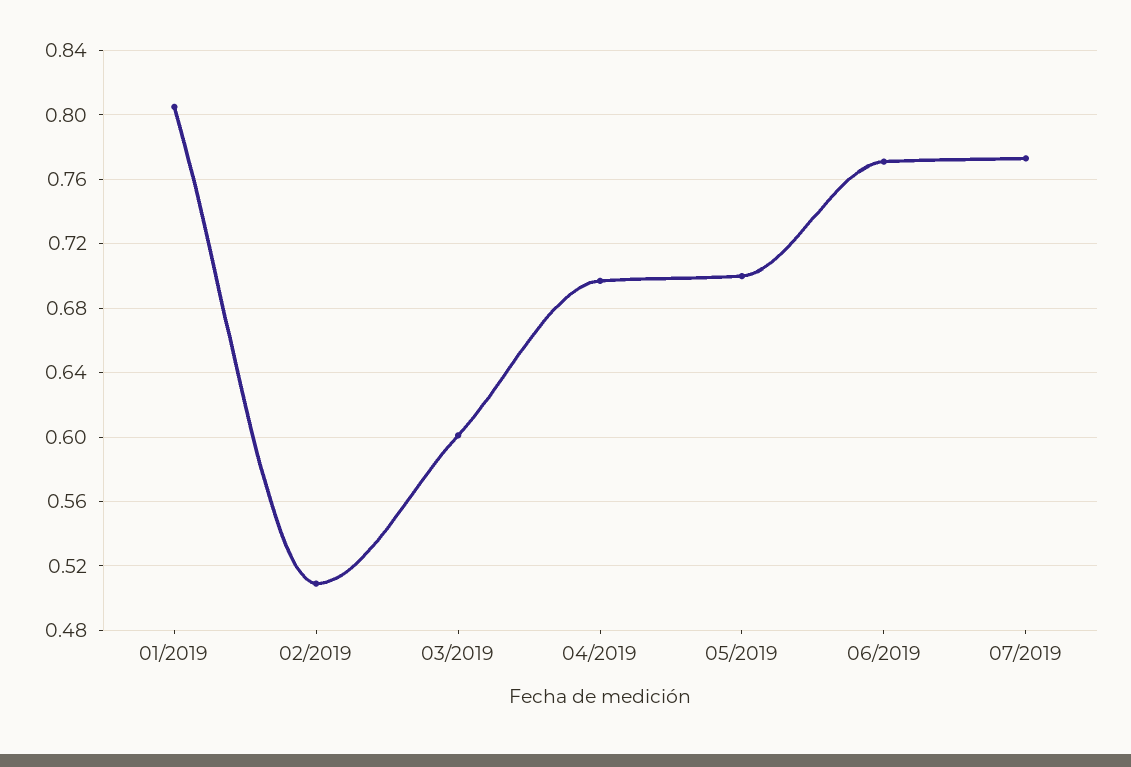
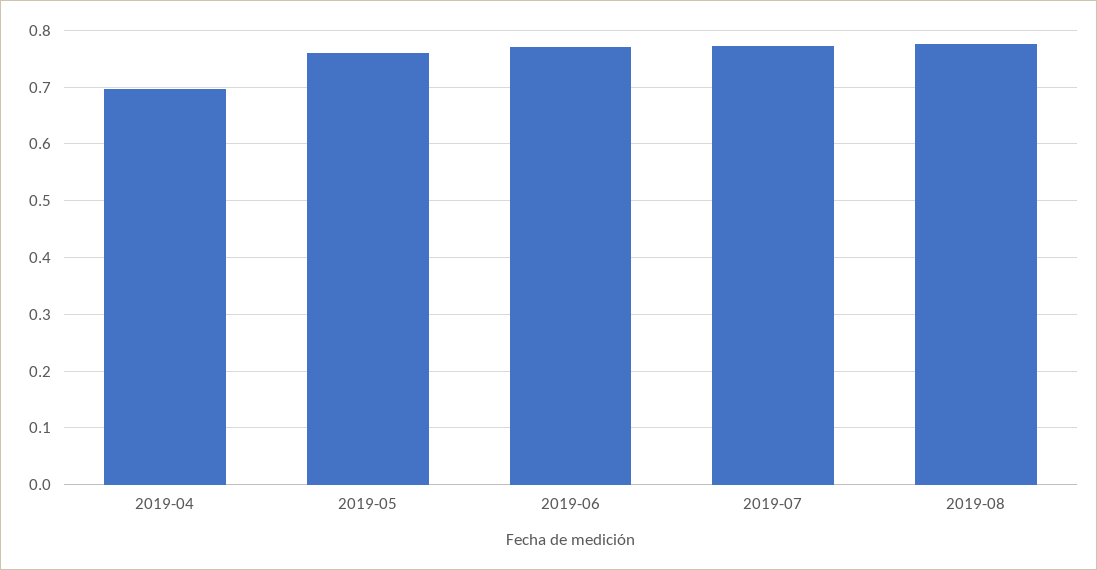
01/2019: 0.805 -> none
02/2019: 0.51 -> none
03/2019: 0.6 -> none
05/2019: 0.7 -> 0.76
2019-08: none -> 0.78

